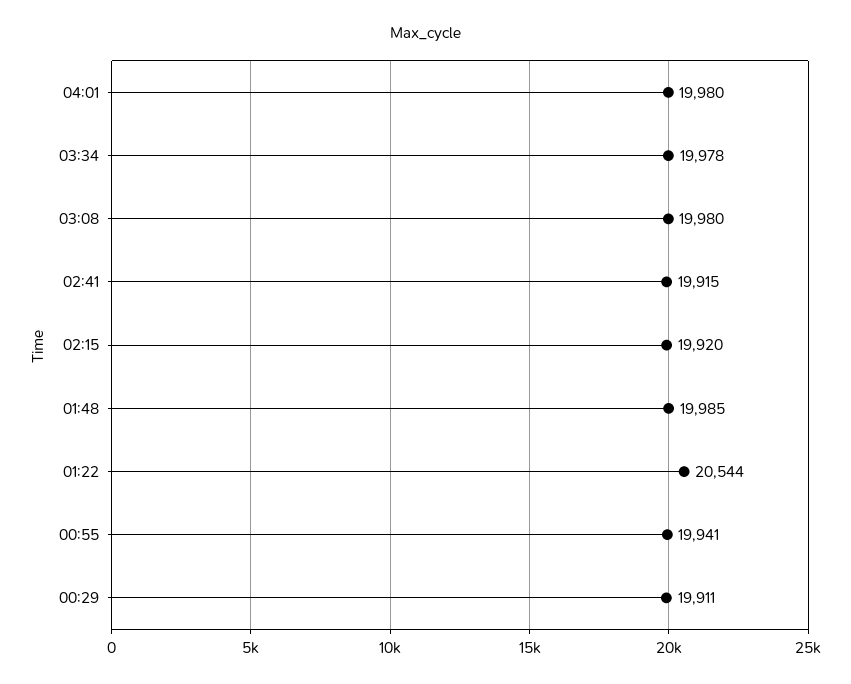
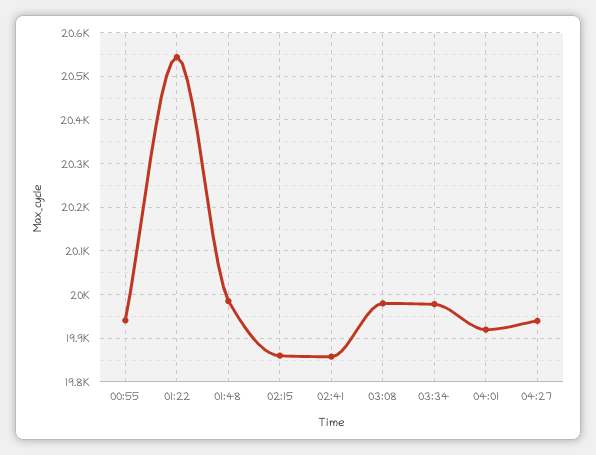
04:01: 19980 -> 19920
02:41: 19915 -> 19860
02:15: 19920 -> 19860
00:29: 19911 -> none
04:27: none -> 19940

